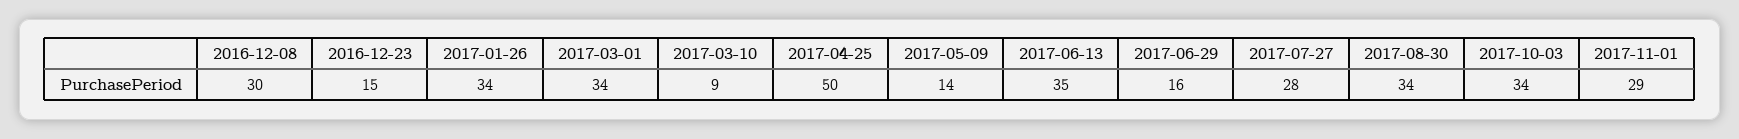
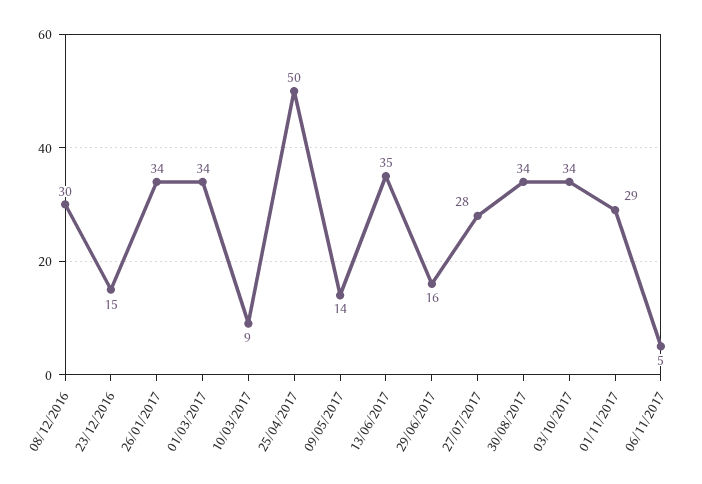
06/11/2017: none -> 5

